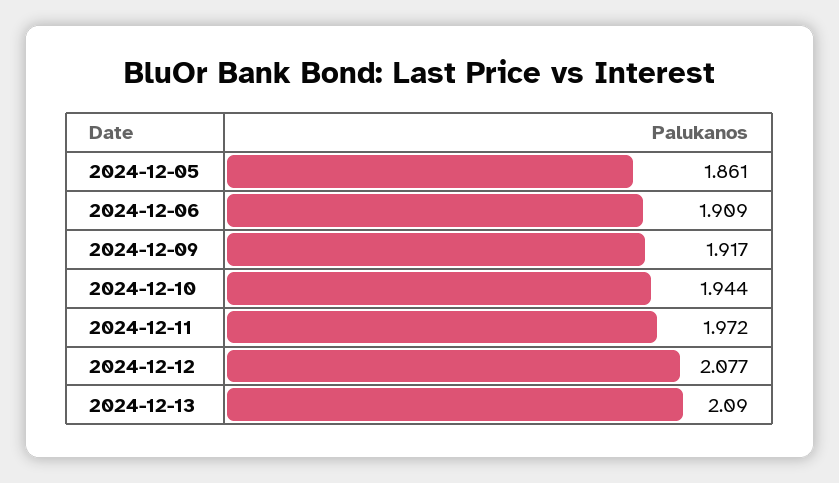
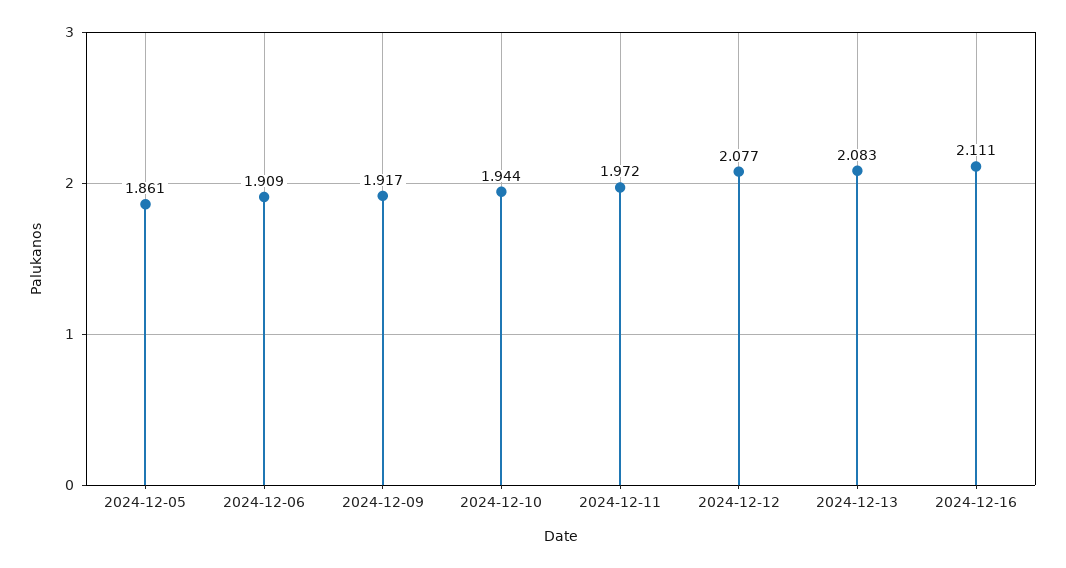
2024-12-13: 2.09 -> 2.083
2024-12-16: none -> 2.111

